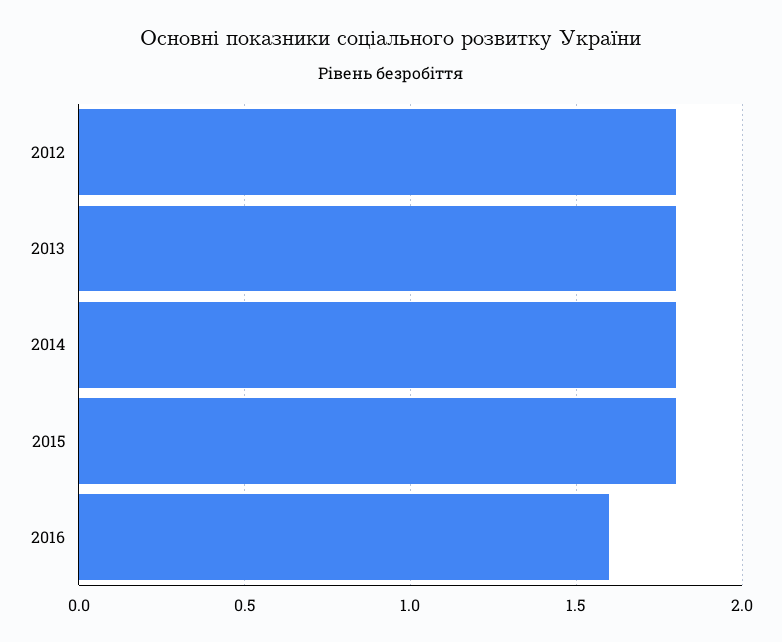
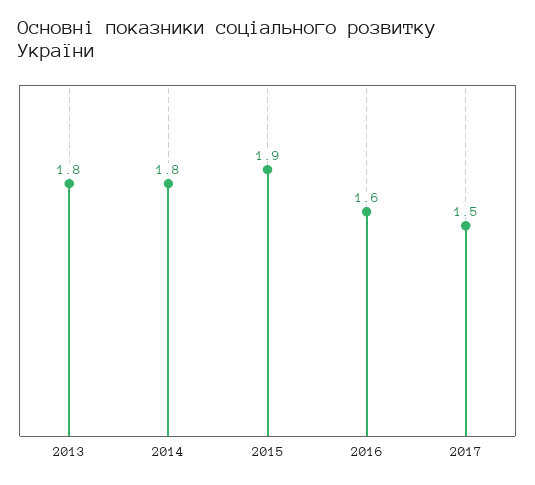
2012: 1.8 -> none
2015: 1.8 -> 1.9
2017: none -> 1.5

